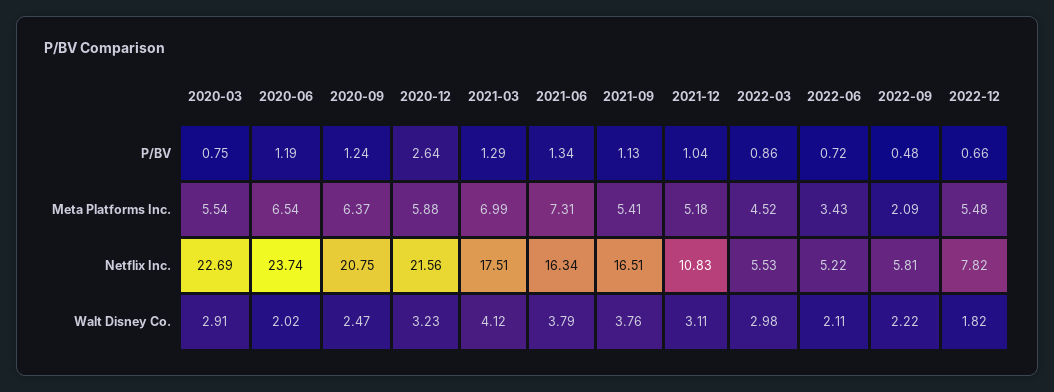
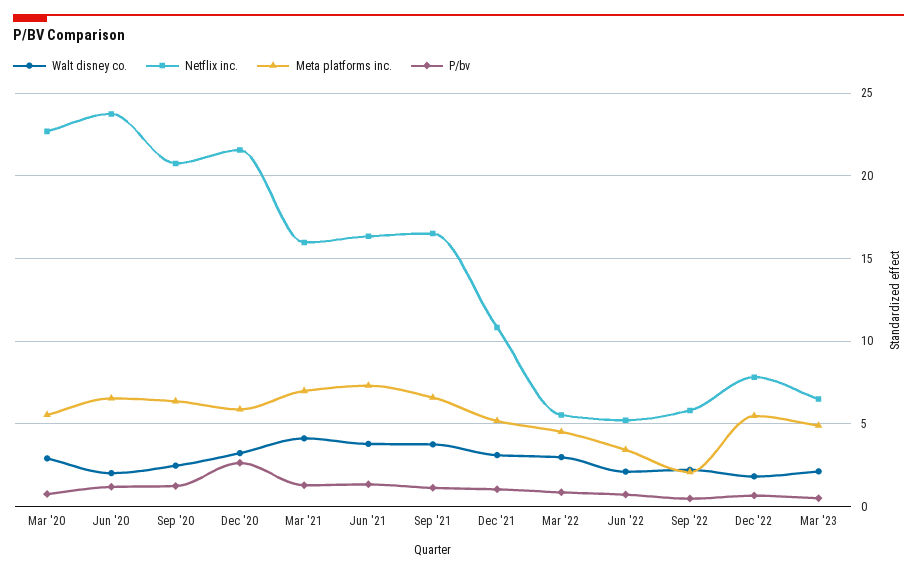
Meta Platforms Inc., 2021-09: 5.41 -> 6.5
Netflix Inc., 2021-03: 17.51 -> 16
Walt Disney Co., Mar '23: none -> 2
Netflix Inc., Mar '23: none -> 6.5
Meta Platforms Inc., Mar '23: none -> 5
P/BV, Mar '23: none -> 0.5

